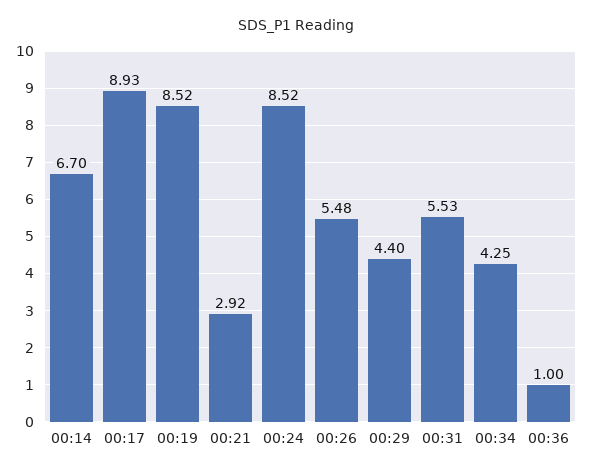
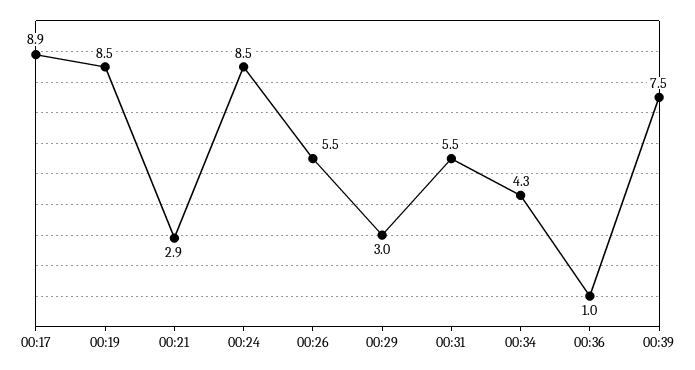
00:14: 6.7 -> none
00:29: 4.4 -> 3
00:39: none -> 7.5

